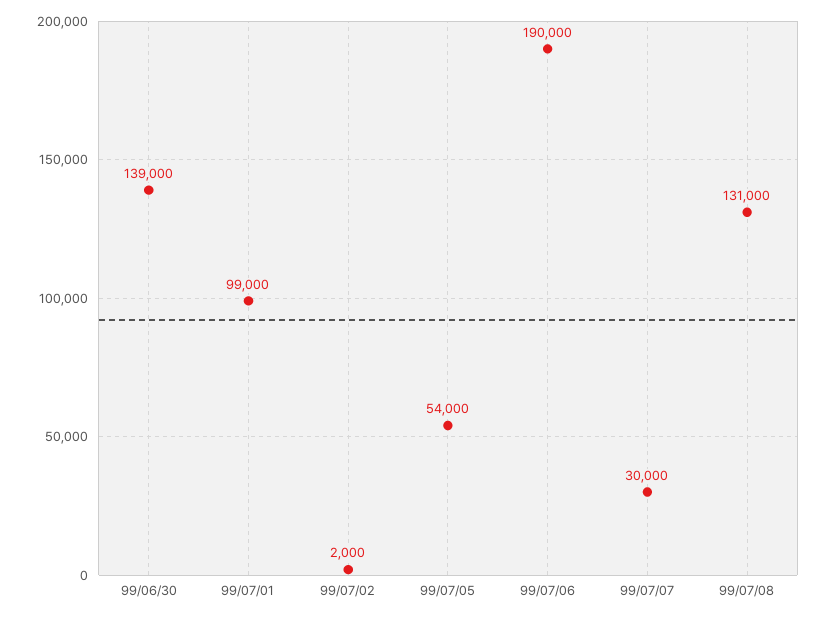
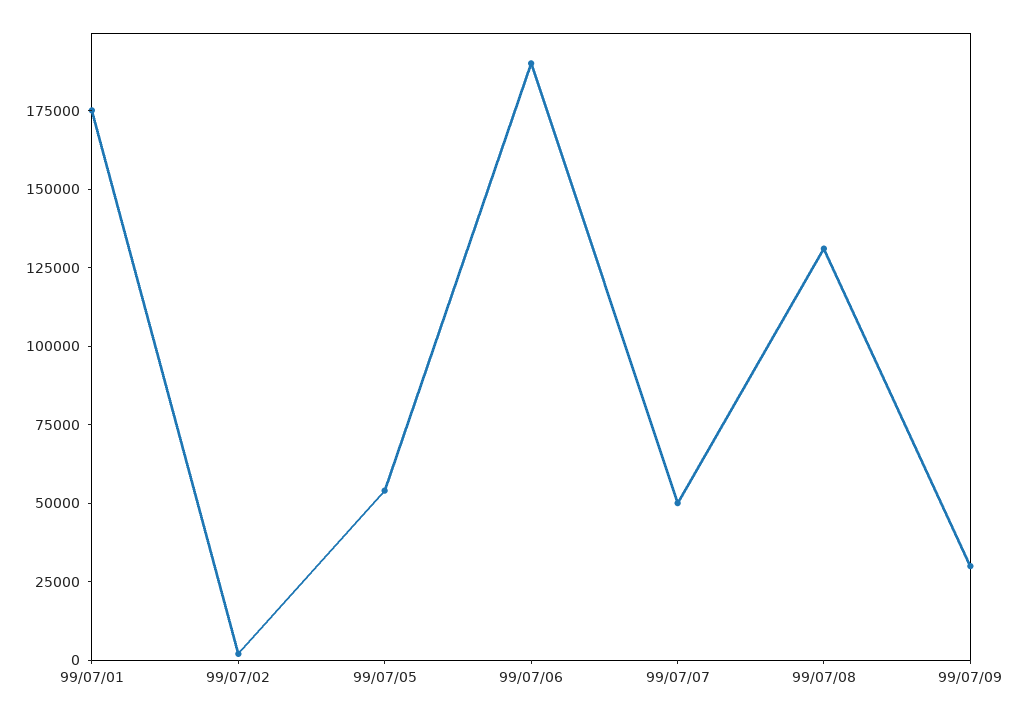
99/06/30: 139000 -> none
99/07/01: 99000 -> 175000
99/07/07: 30000 -> 50000
99/07/09: none -> 30000

